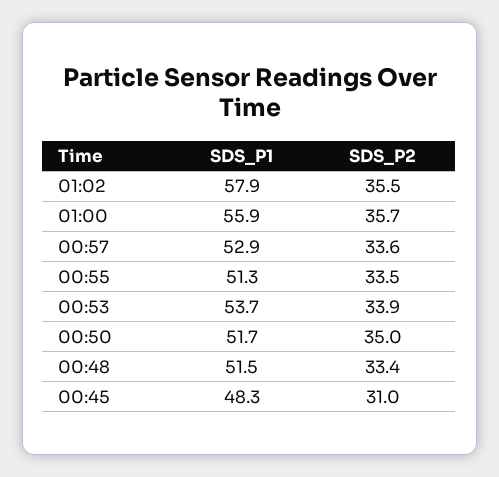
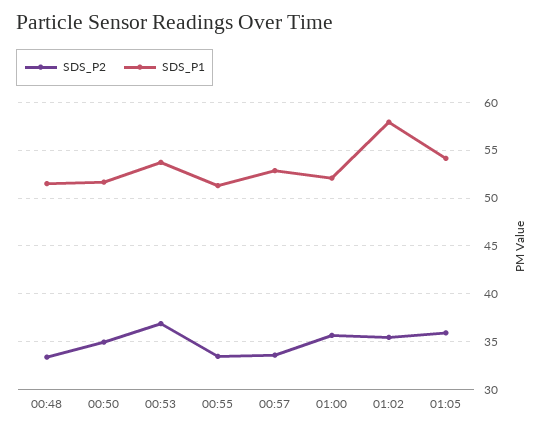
SDS_P1, 01:00: 55.9 -> 52
SDS_P2, 00:53: 33.9 -> 37
SDS_P1, 00:45: 48.3 -> none
SDS_P2, 00:45: 31 -> none
SDS_P2, 01:05: none -> 36
SDS_P1, 01:05: none -> 54

